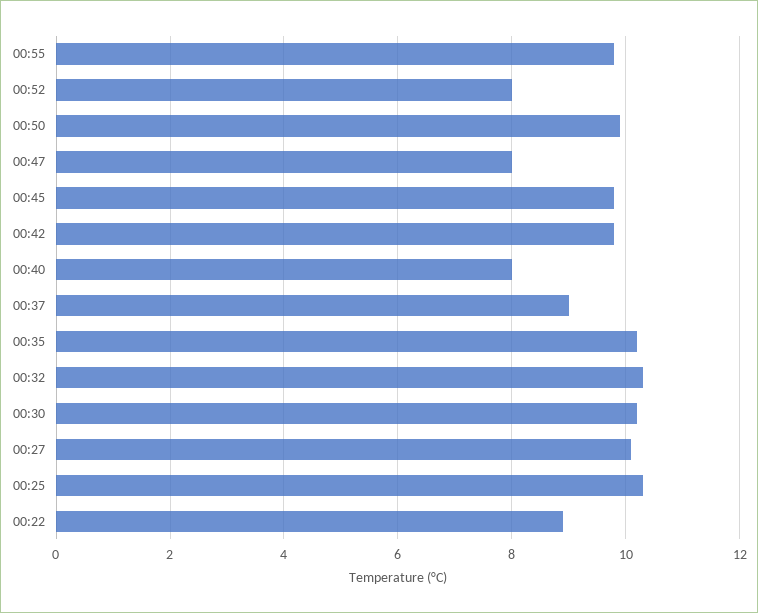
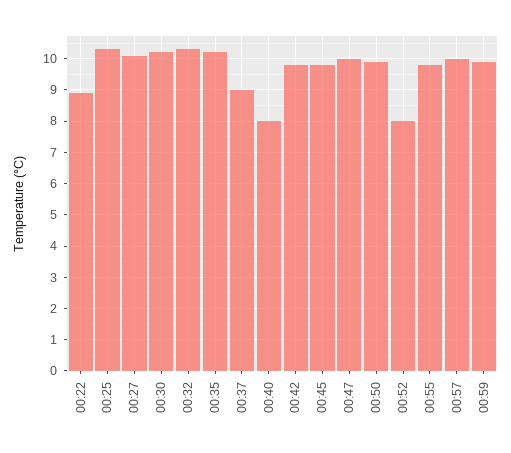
00:47: 8 -> 10
00:57: none -> 10
00:59: none -> 10

